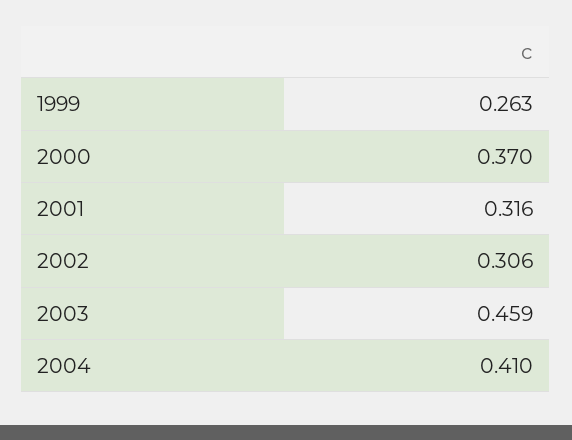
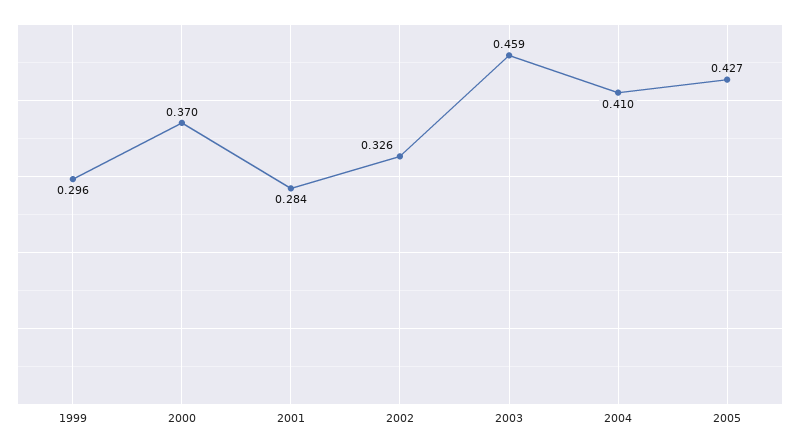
1999: 0.263 -> 0.296
2001: 0.316 -> 0.284
2002: 0.306 -> 0.326
2005: none -> 0.427

